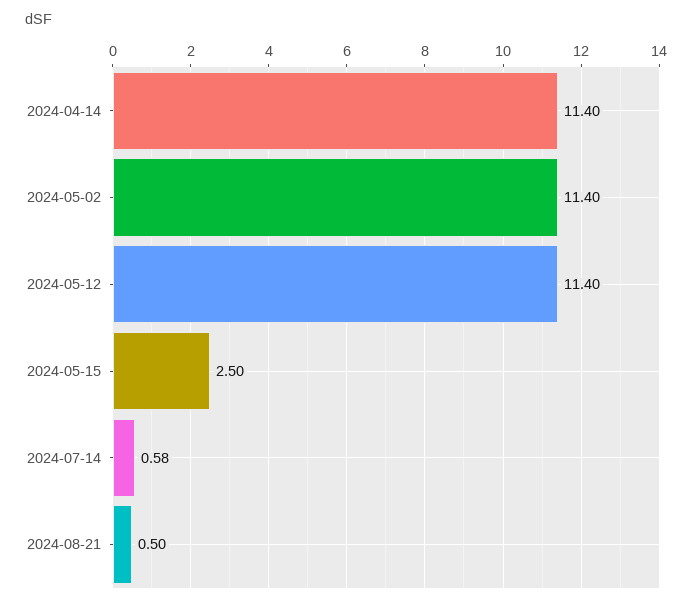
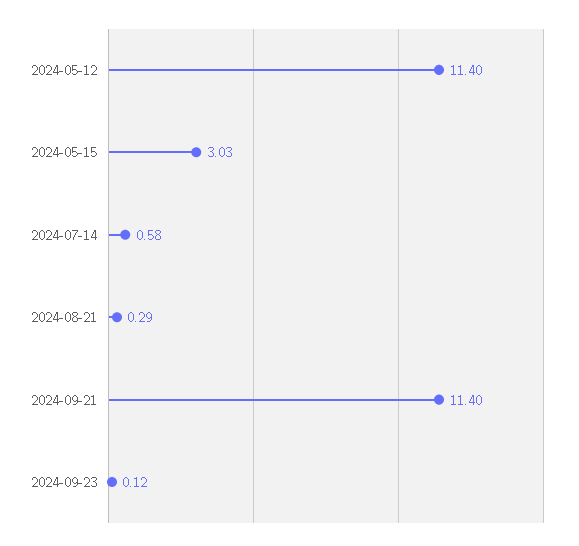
2024-04-14: 11.4 -> none
2024-05-02: 11.4 -> none
2024-05-15: 2.5 -> 3.03
2024-08-21: 0.5 -> 0.29
2024-09-21: none -> 11.4
2024-09-23: none -> 0.12

